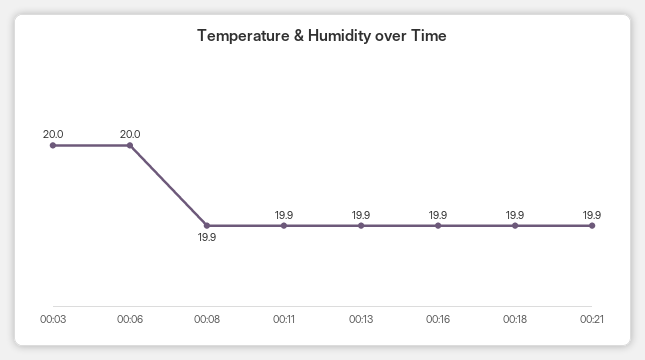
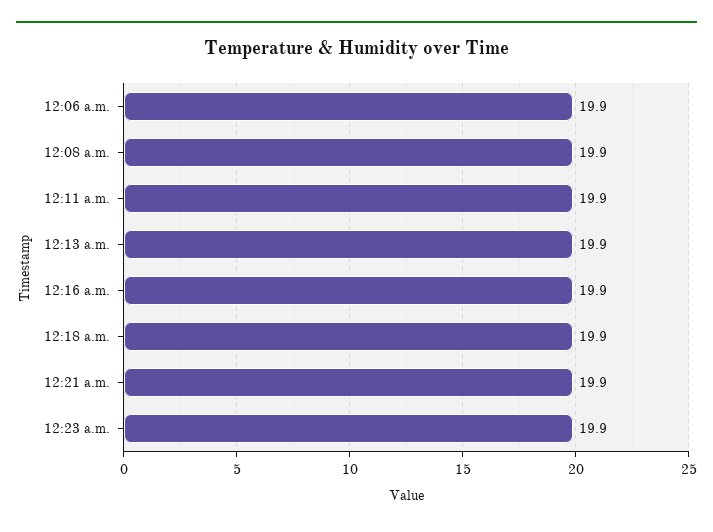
00:03: 20 -> none
00:06: 20 -> 19.9
12:23 a.m.: none -> 19.9

